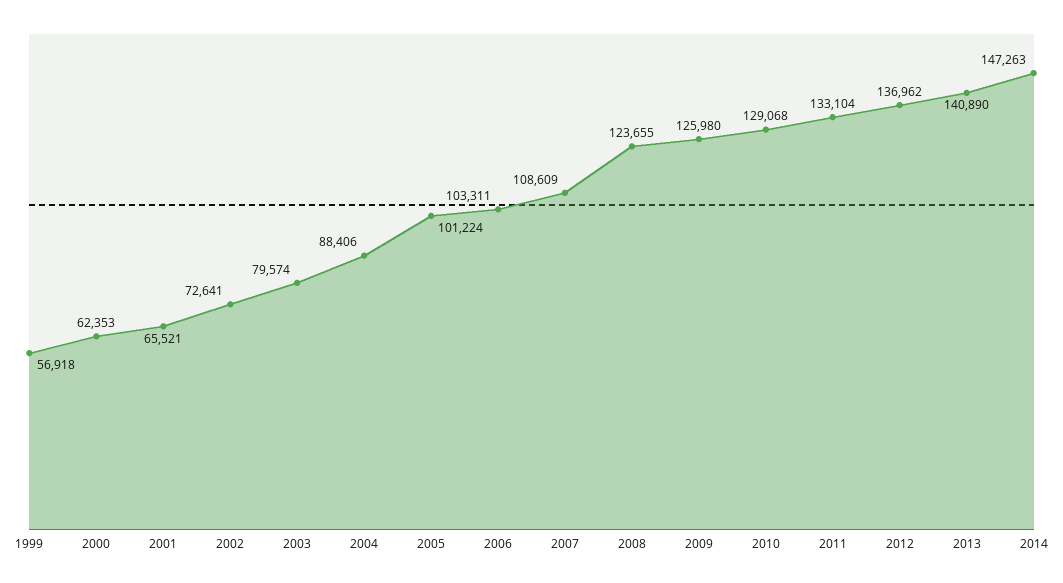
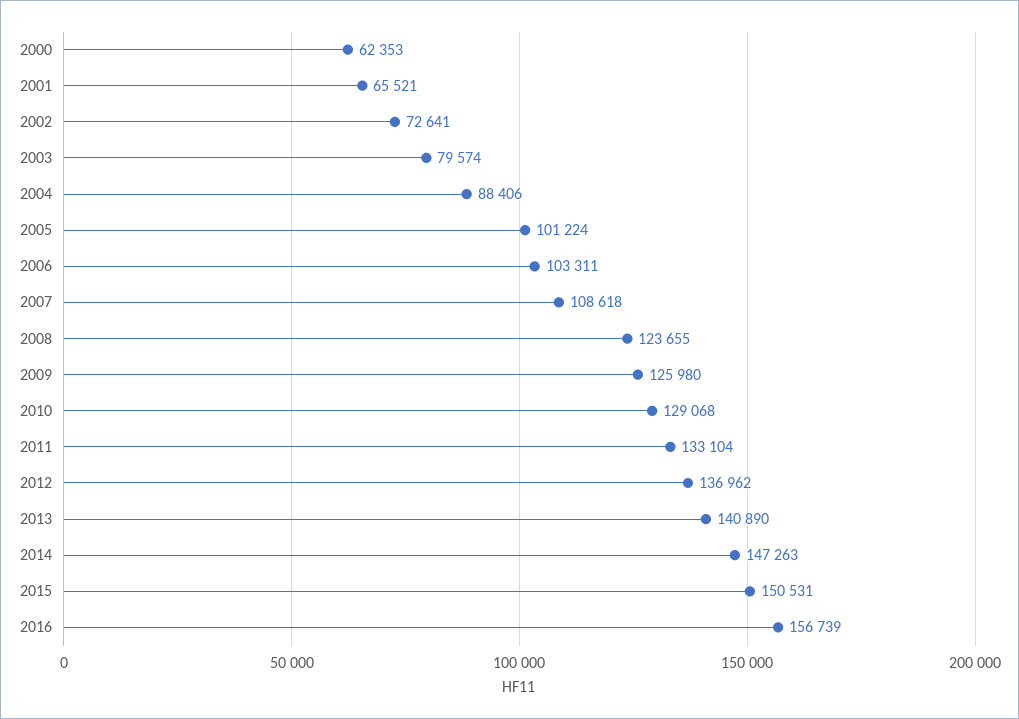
1999: 56918 -> none
2007: 108609 -> 108618
2015: none -> 150531
2016: none -> 156739

